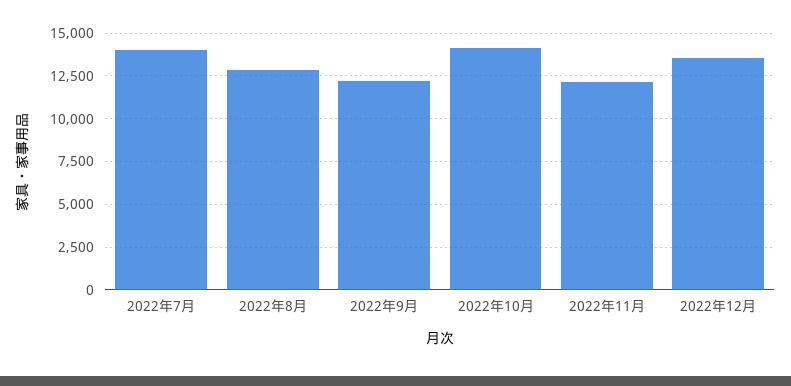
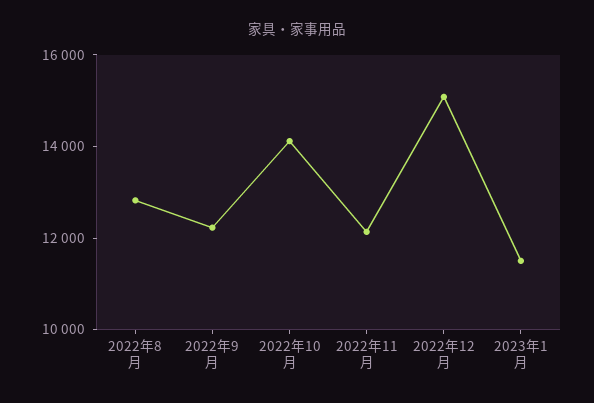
2022年7月: 14000 -> none
2022年12月: 13500 -> 15000
2023年1月: none -> 11500

